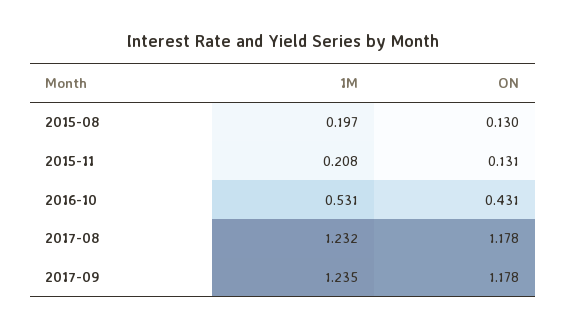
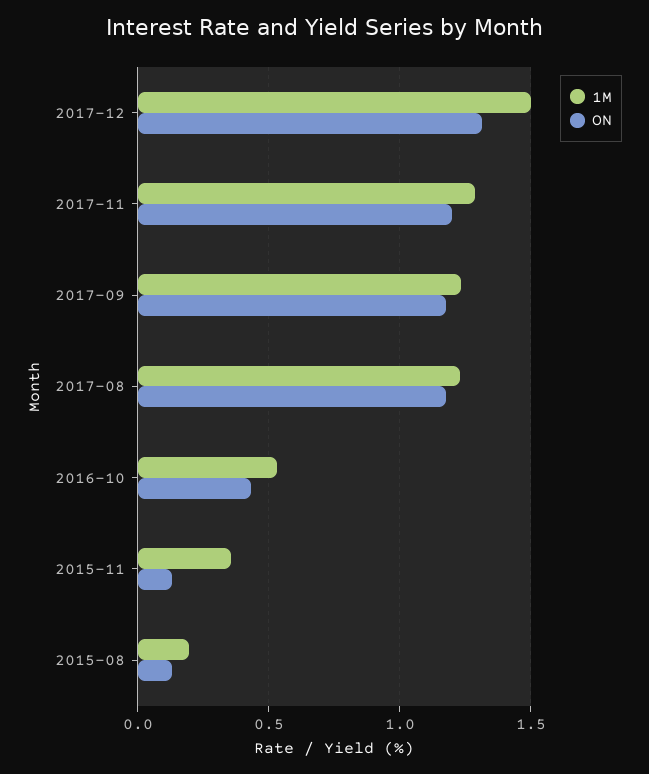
1M, 2015-11: 0.208 -> 0.35
1M, 2017-12: none -> 1.5
ON, 2017-12: none -> 1.3
1M, 2017-11: none -> 1.3
ON, 2017-11: none -> 1.2

